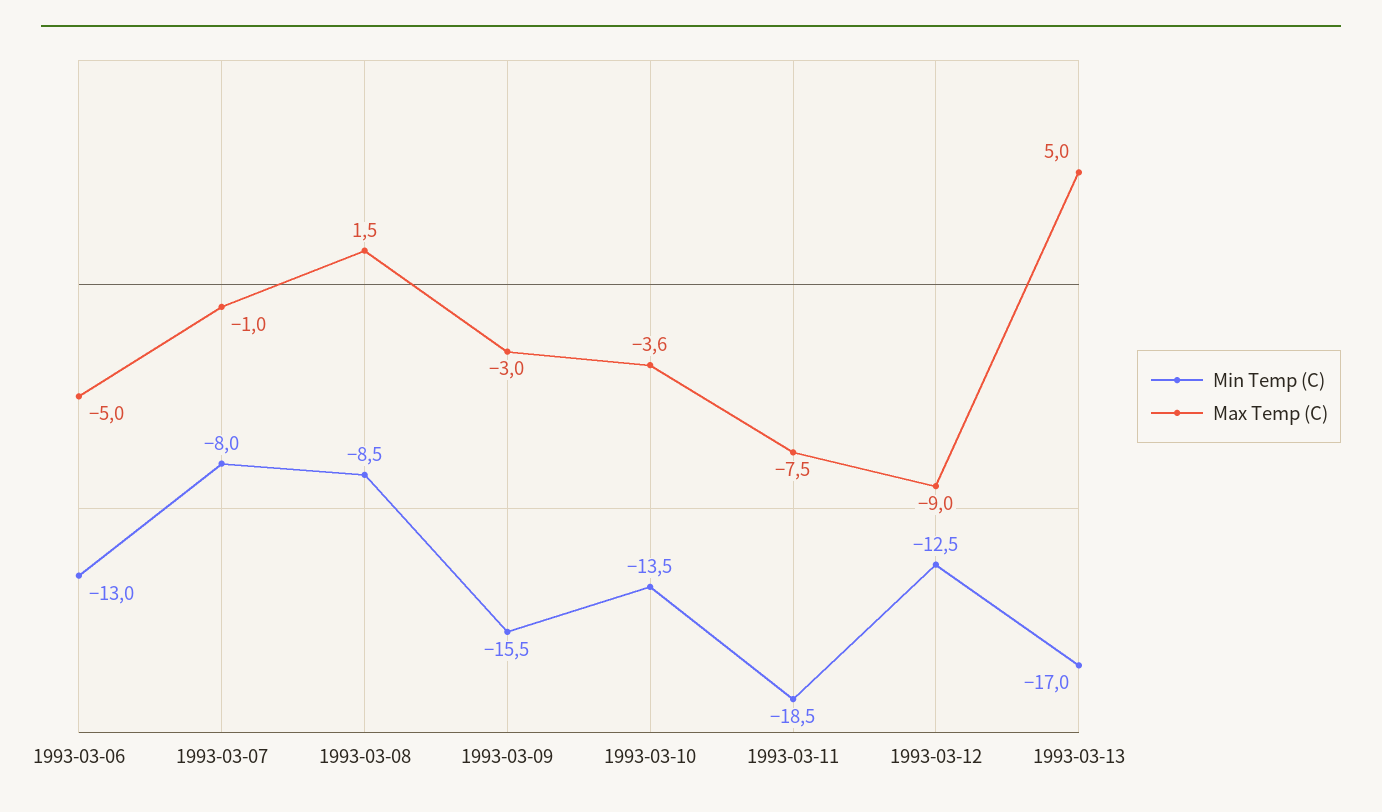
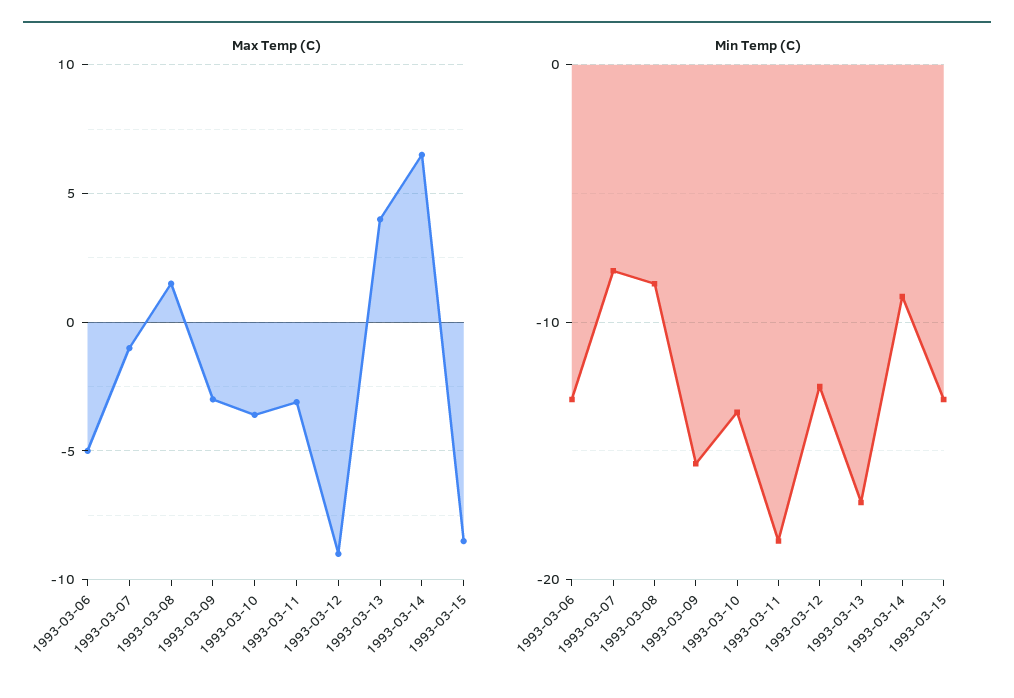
Max Temp (C), 1993-03-11: -7.5 -> -3
Max Temp (C), 1993-03-13: 5 -> 4
Max Temp (C), 1993-03-14: none -> 6.5
Max Temp (C), 1993-03-15: none -> -8.5
Min Temp (C), 1993-03-14: none -> -9
Min Temp (C), 1993-03-15: none -> -13

